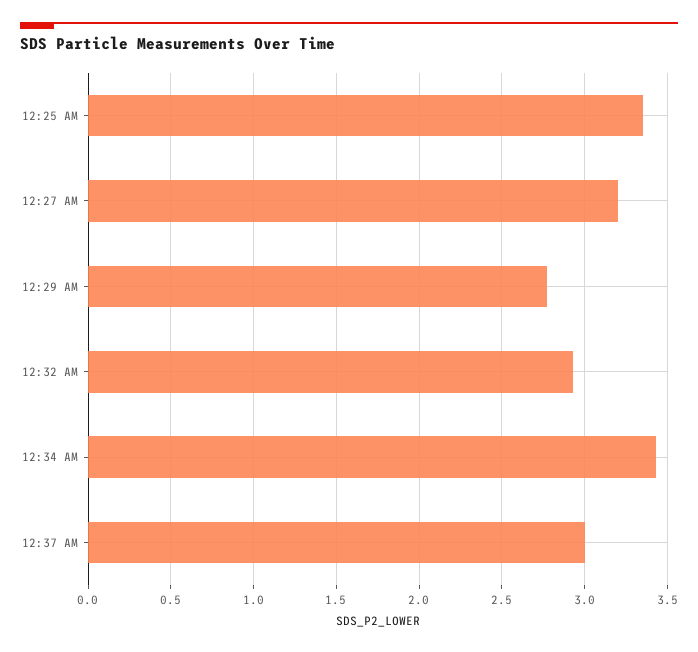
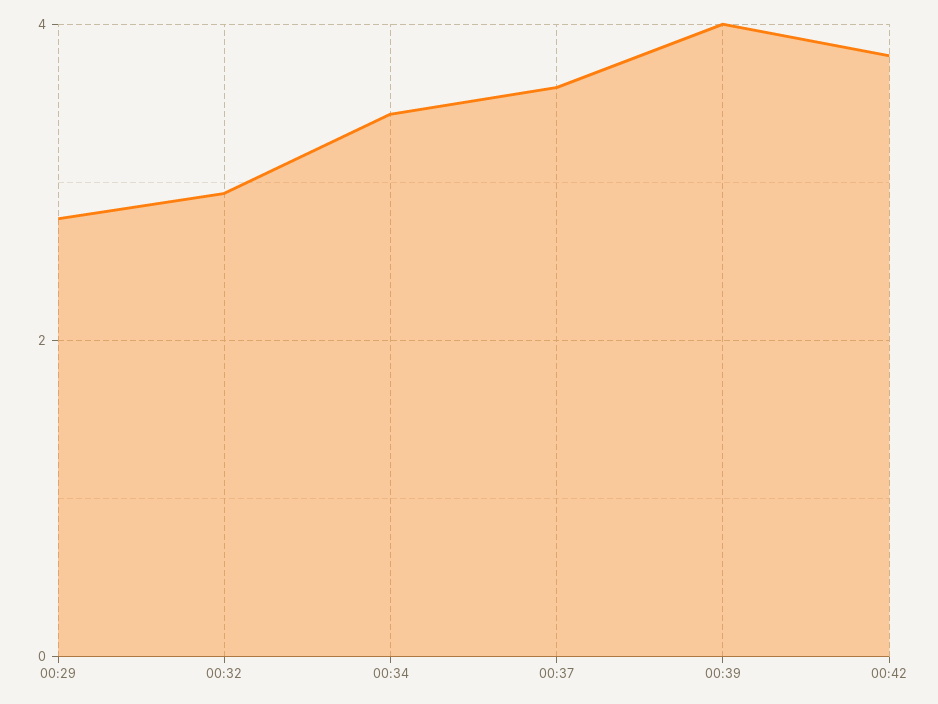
12:25 AM: 3.35 -> none
12:27 AM: 3.2 -> none
12:37 AM: 3 -> 3.6
00:39: none -> 4
00:42: none -> 3.8

